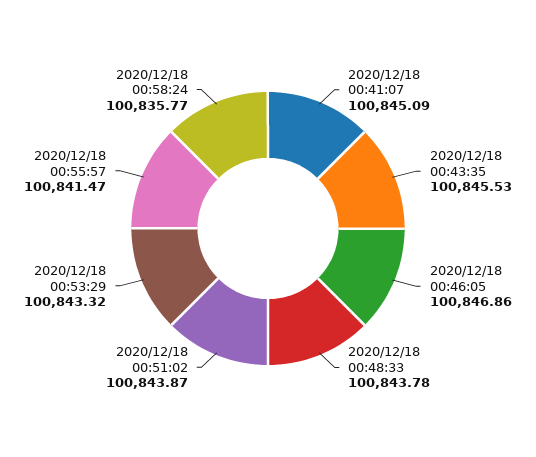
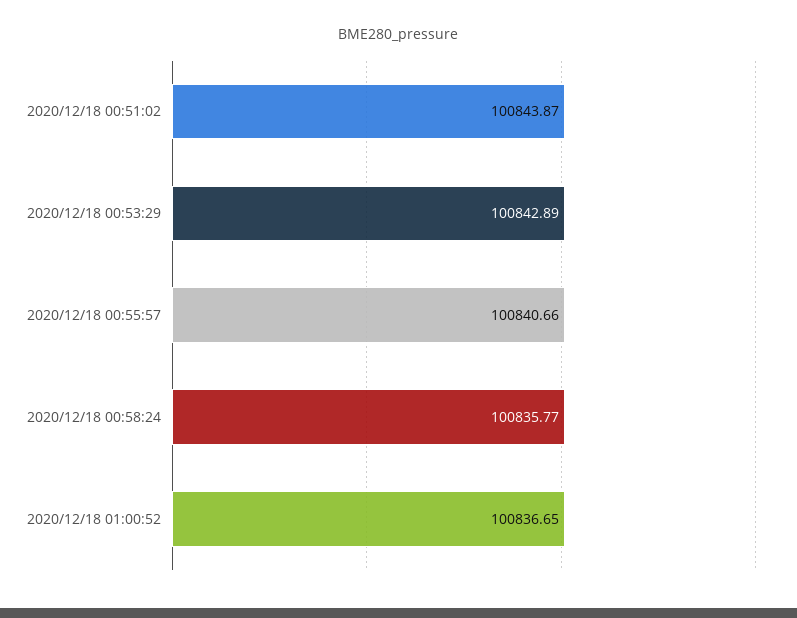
2020/12/18 00:41:07: 100845.09 -> none
2020/12/18 00:43:35: 100845.53 -> none
2020/12/18 00:46:05: 100846.86 -> none
2020/12/18 00:48:33: 100843.78 -> none
2020/12/18 00:53:29: 100843.32 -> 100842.89
2020/12/18 00:55:57: 100841.47 -> 100840.66
2020/12/18 01:00:52: none -> 100836.65

